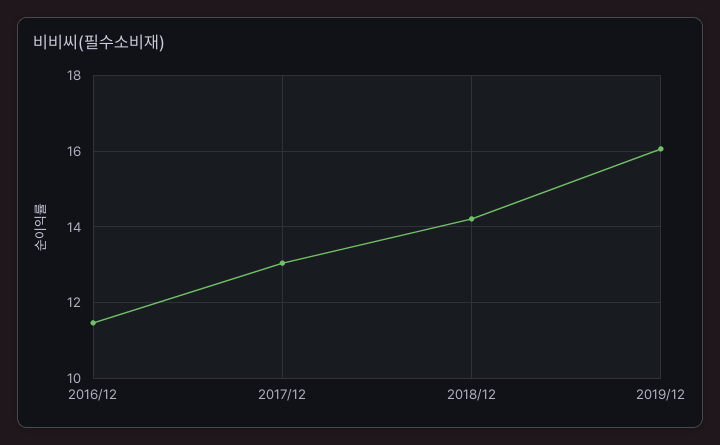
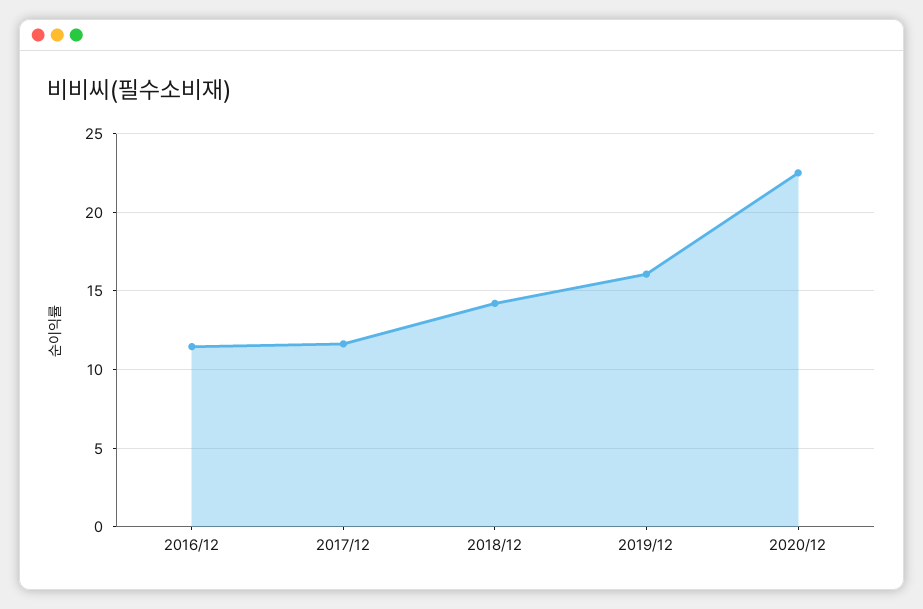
2017/12: 13 -> 11.5
2020/12: none -> 22.5

